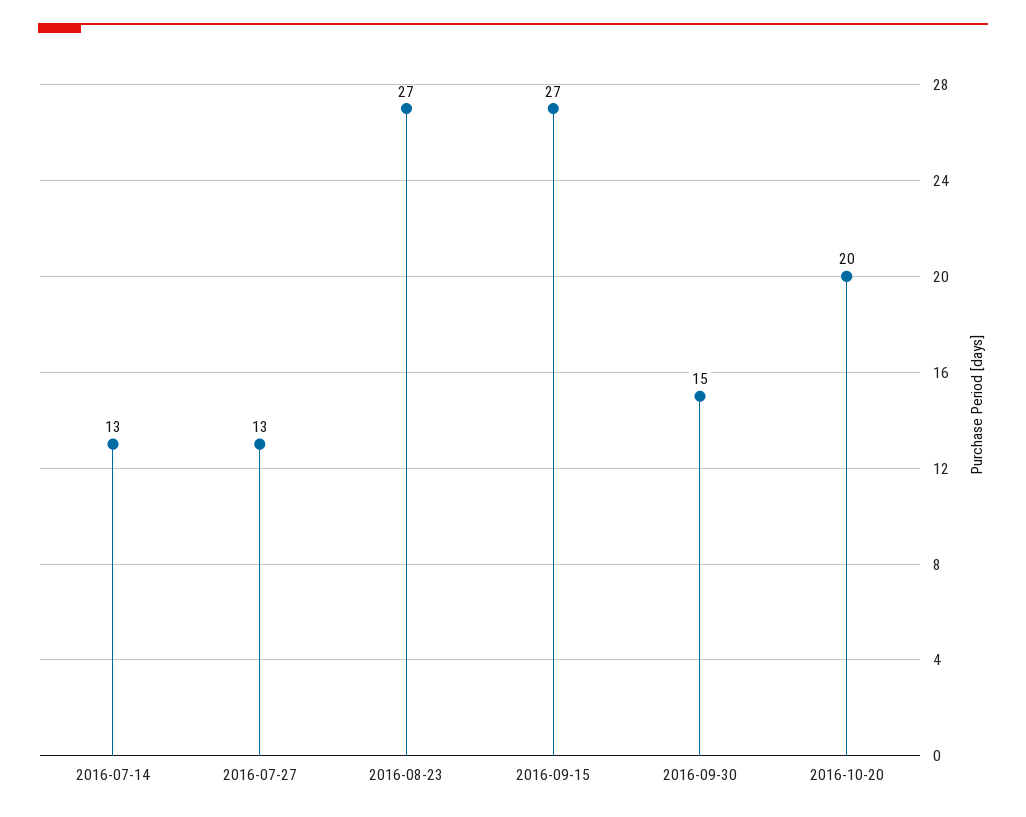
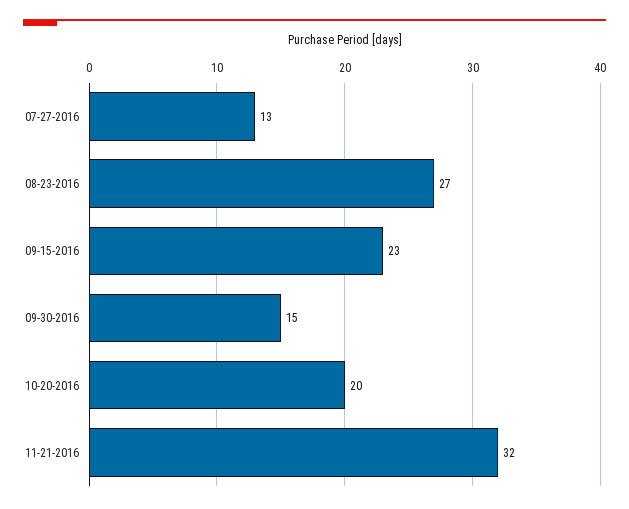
2016-07-14: 13 -> none
2016-09-15: 27 -> 23
11-21-2016: none -> 32

